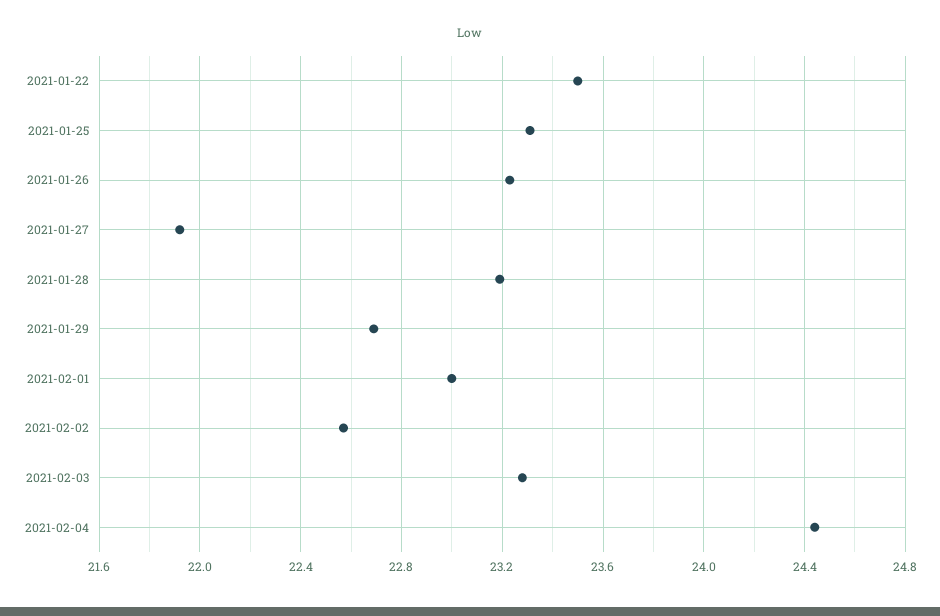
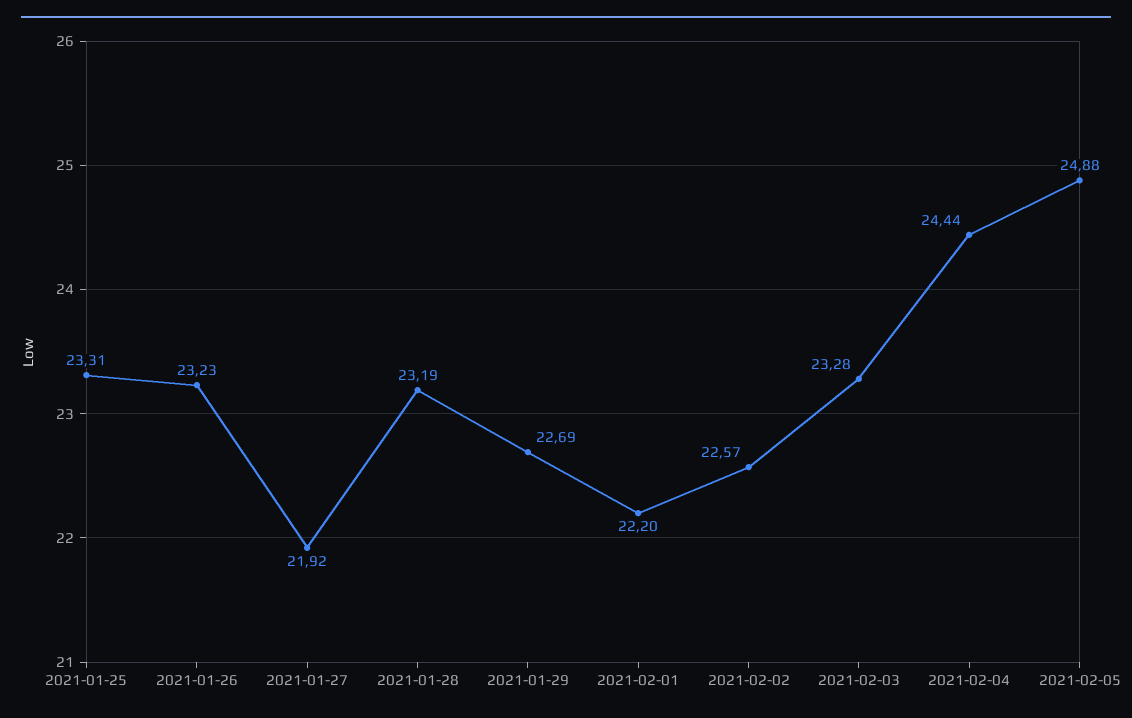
2021-01-22: 23.5 -> none
2021-02-01: 23 -> 22.2
2021-02-05: none -> 24.88

